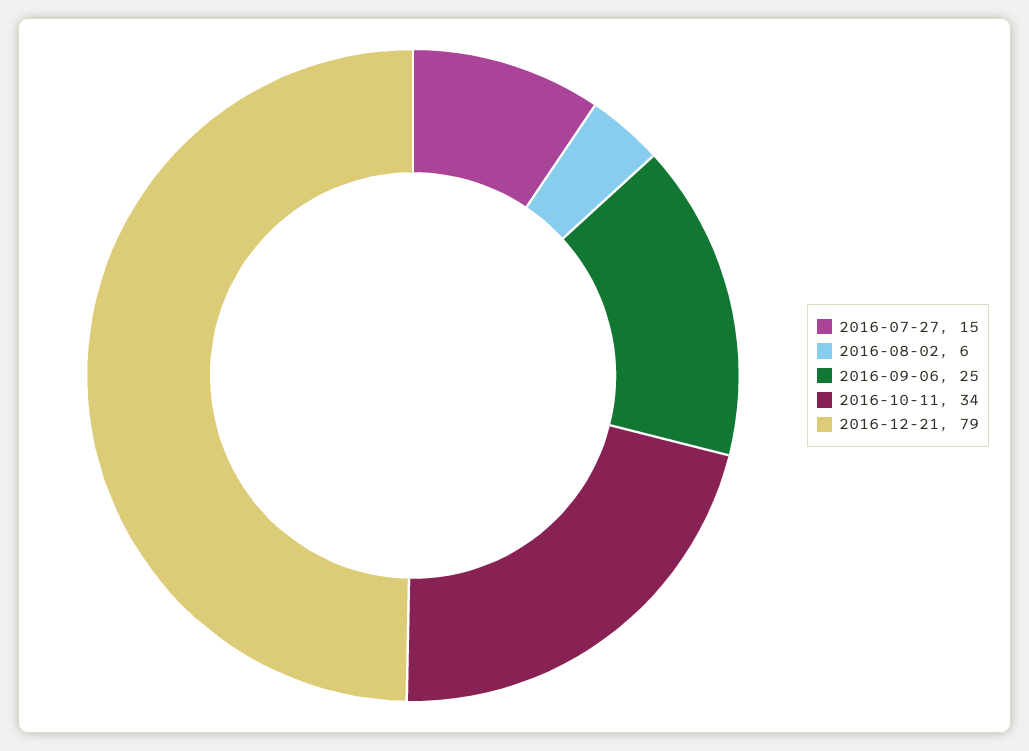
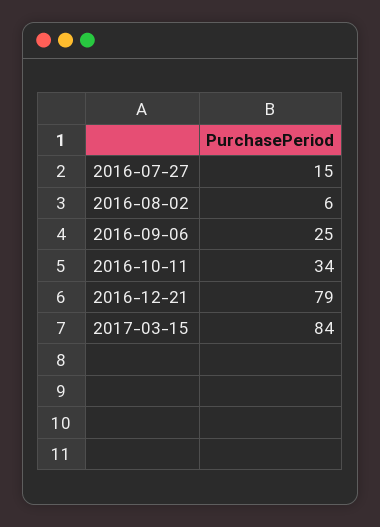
2017-03-15: none -> 84

